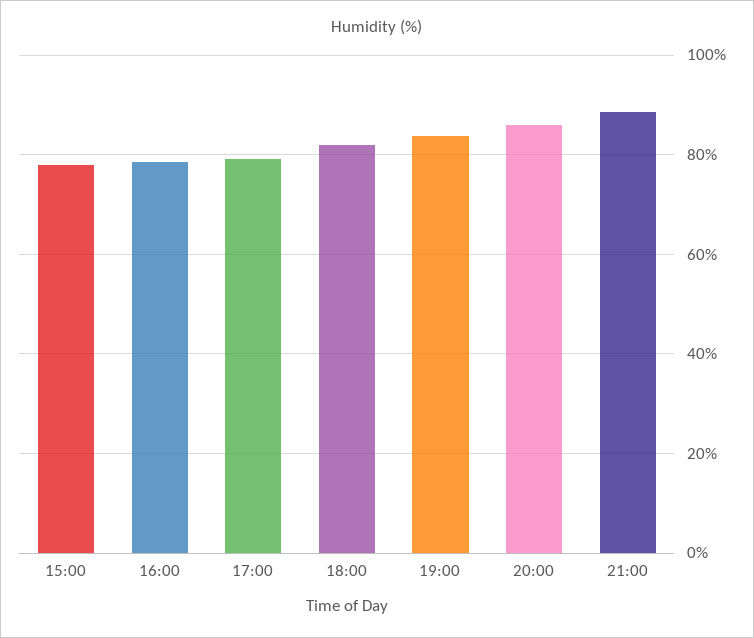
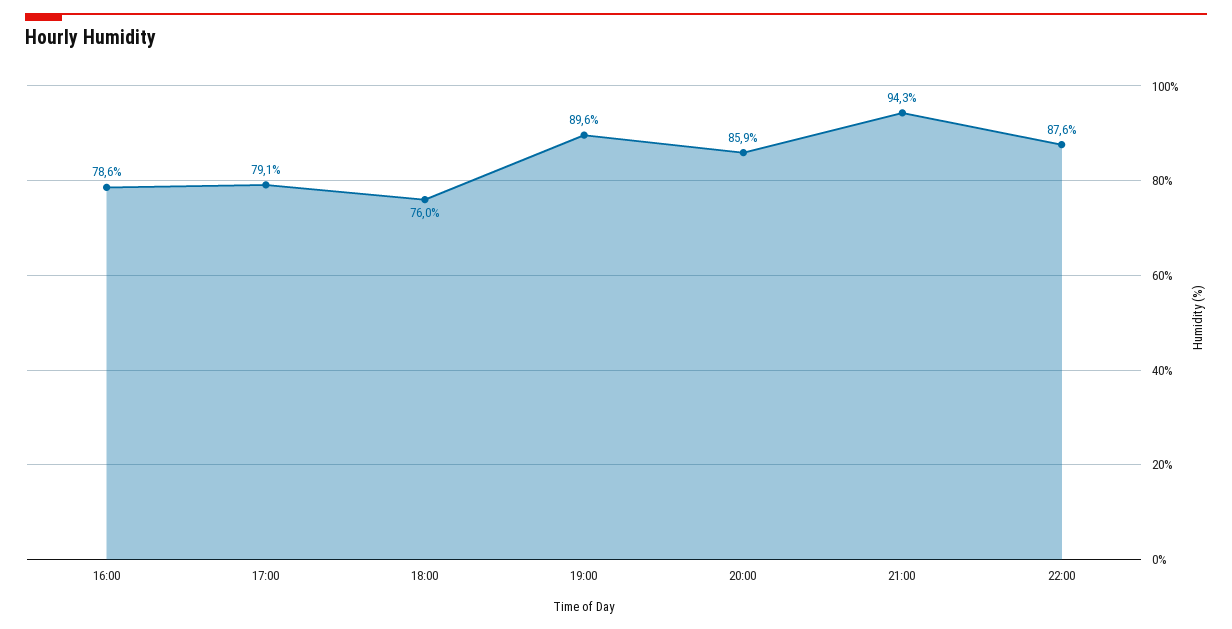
15:00: 78 -> none
18:00: 82 -> 76
19:00: 84 -> 89.6
21:00: 88 -> 94.3
22:00: none -> 87.6

